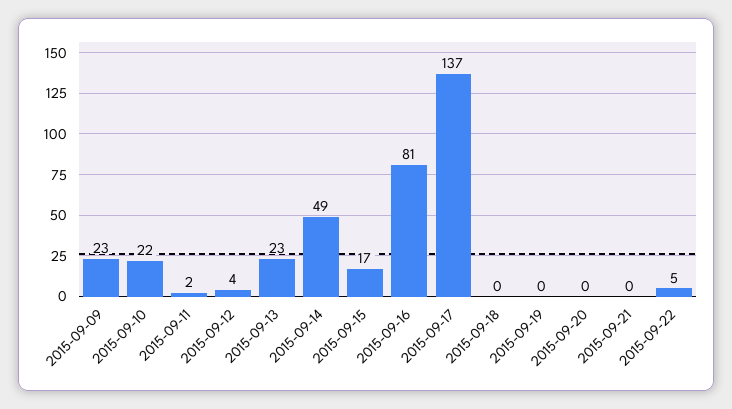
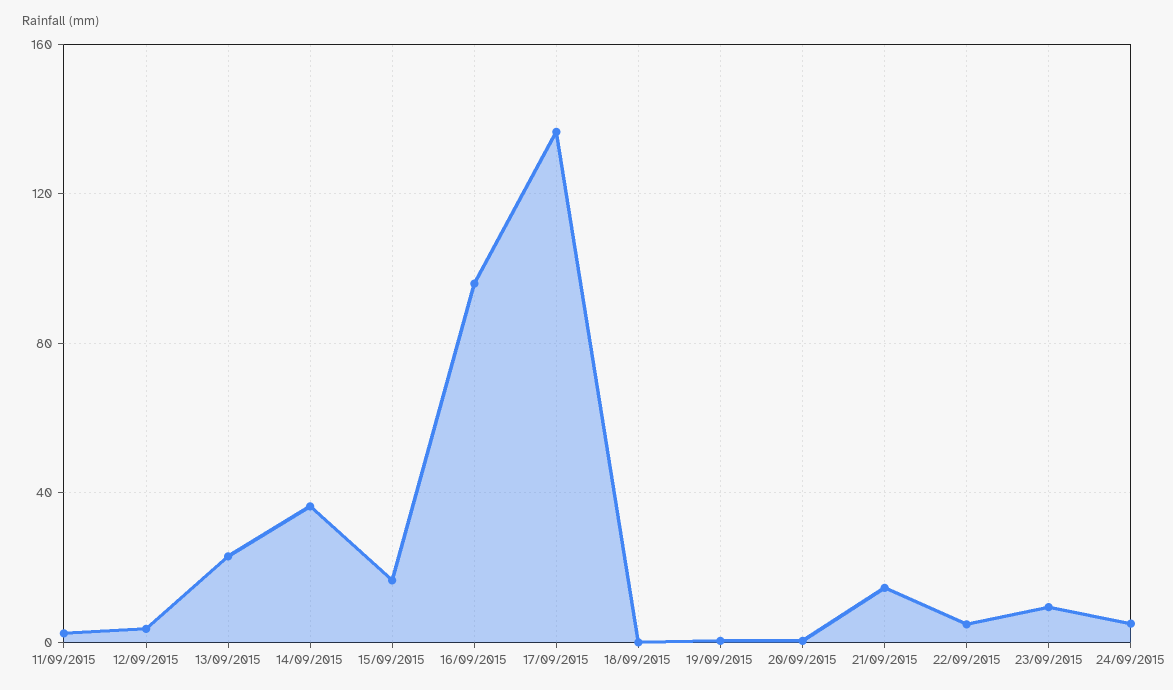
2015-09-09: 23 -> none
2015-09-10: 22 -> none
2015-09-14: 49 -> 35
2015-09-16: 81 -> 95
2015-09-21: 0 -> 15
23/09/2015: none -> 10
24/09/2015: none -> 5

